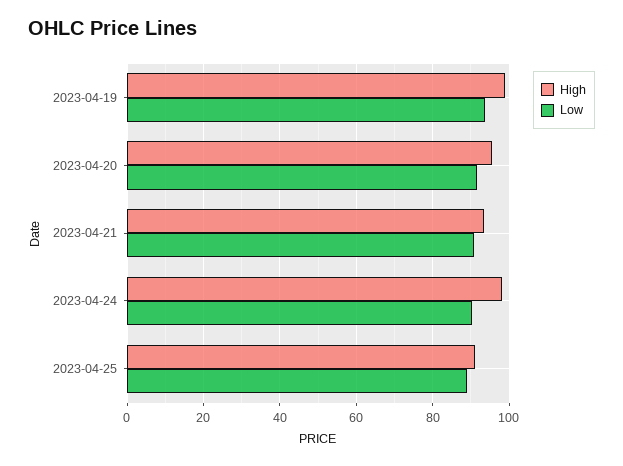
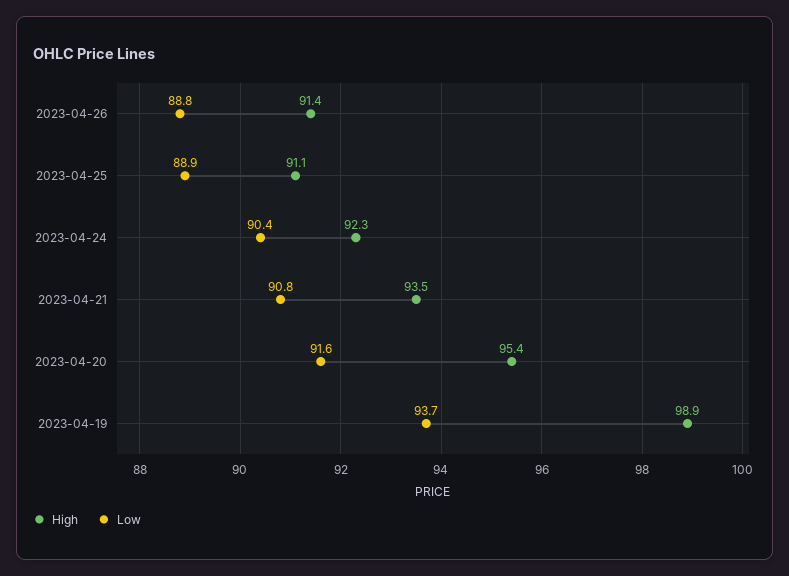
High, 2023-04-24: 98 -> 92.3
High, 2023-04-26: none -> 91.4
Low, 2023-04-26: none -> 88.8

